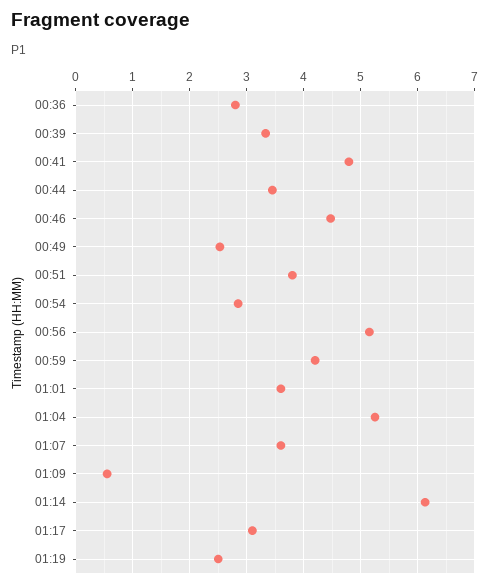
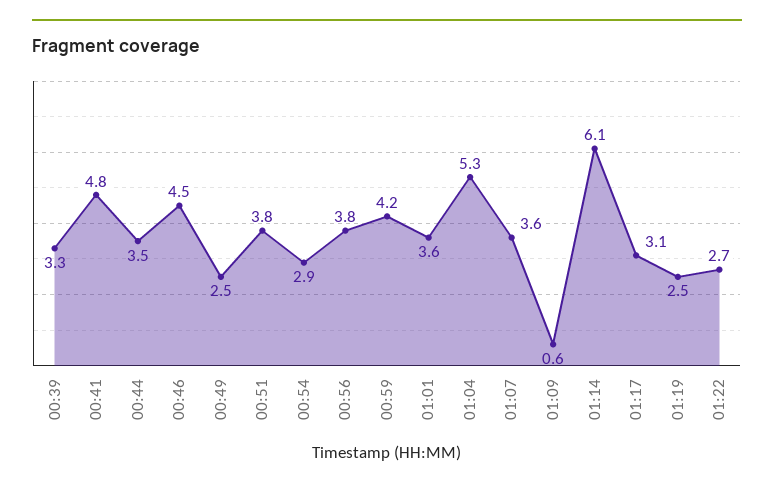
00:36: 2.8 -> none
00:56: 5.2 -> 3.8
01:22: none -> 2.7

